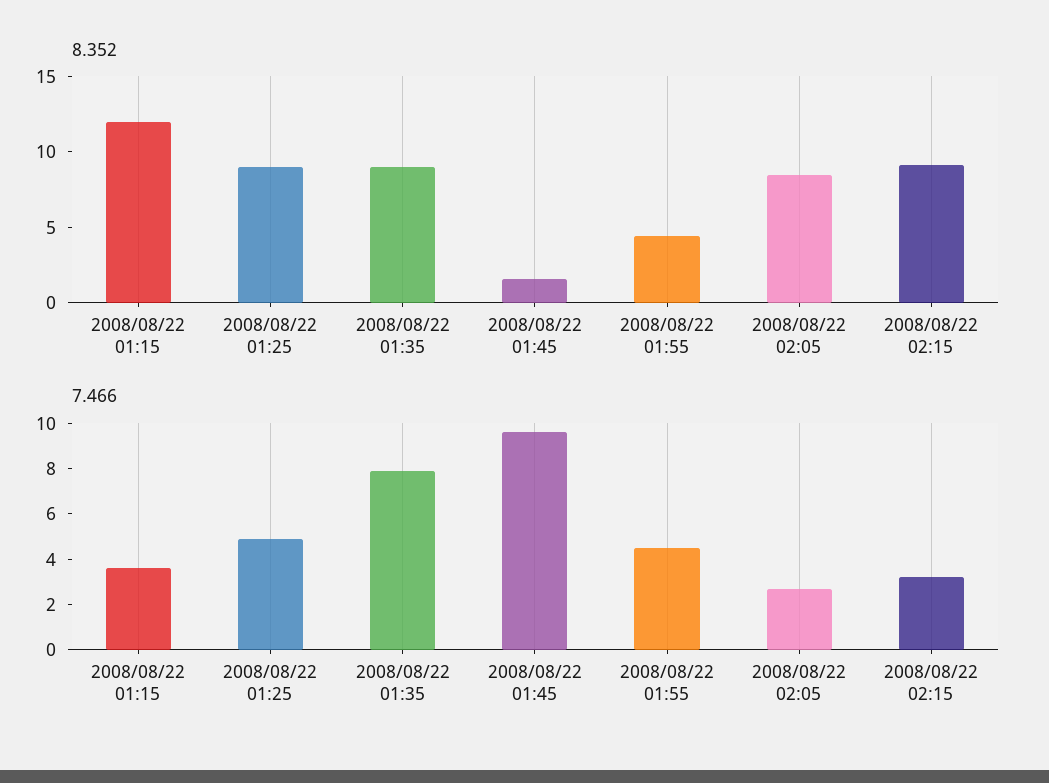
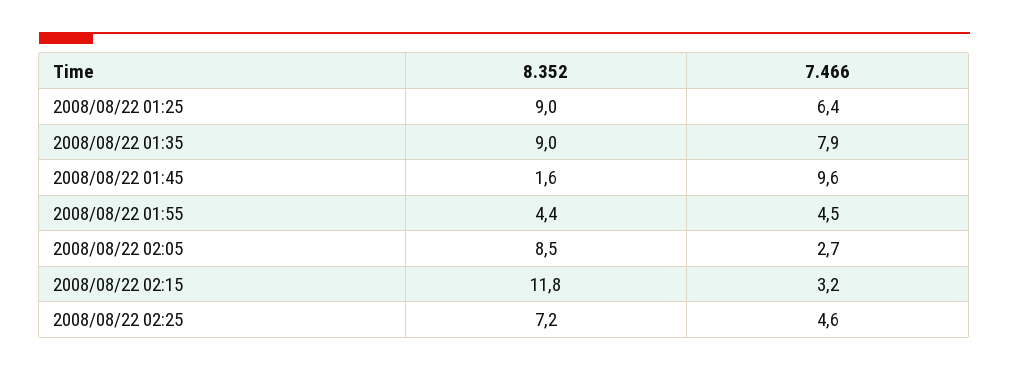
8.352, 2008/08/22 01:15: 12 -> none
8.352, 2008/08/22 02:15: 9 -> 11.8
7.466, 2008/08/22 01:15: 3.5 -> none
7.466, 2008/08/22 01:25: 5 -> 6.4
8.352, 2008/08/22 02:25: none -> 7.2
7.466, 2008/08/22 02:25: none -> 4.6

